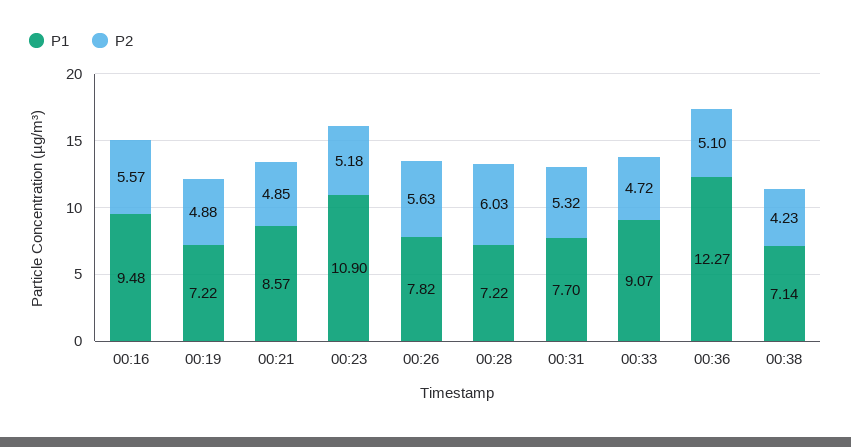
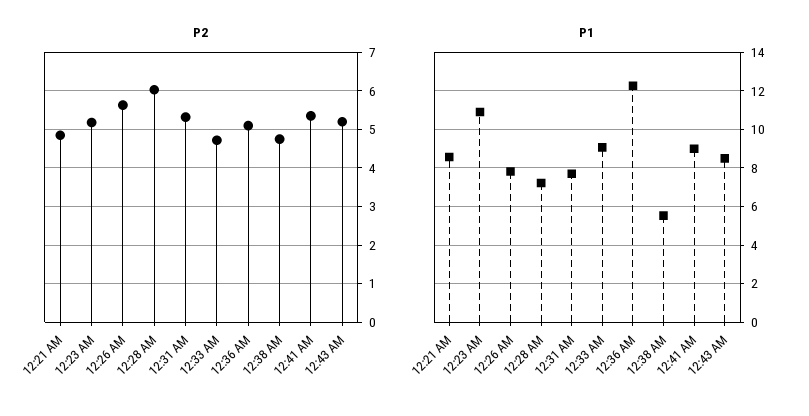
P1, 00:16: 9.48 -> none
P2, 00:16: 5.57 -> none
P1, 00:19: 7.22 -> none
P2, 00:19: 4.88 -> none
P1, 00:38: 7.14 -> 5.5
P2, 00:38: 4.23 -> 4.8
P2, 12:41 AM: none -> 5.4
P2, 12:43 AM: none -> 5.2
P1, 12:41 AM: none -> 9
P1, 12:43 AM: none -> 8.5

